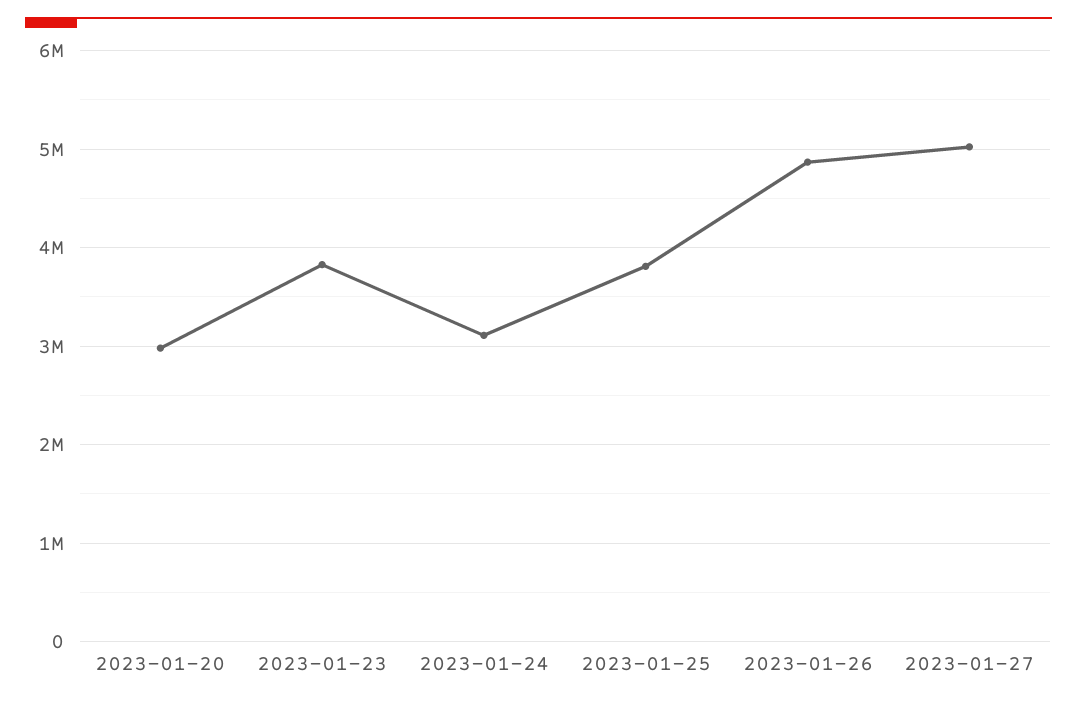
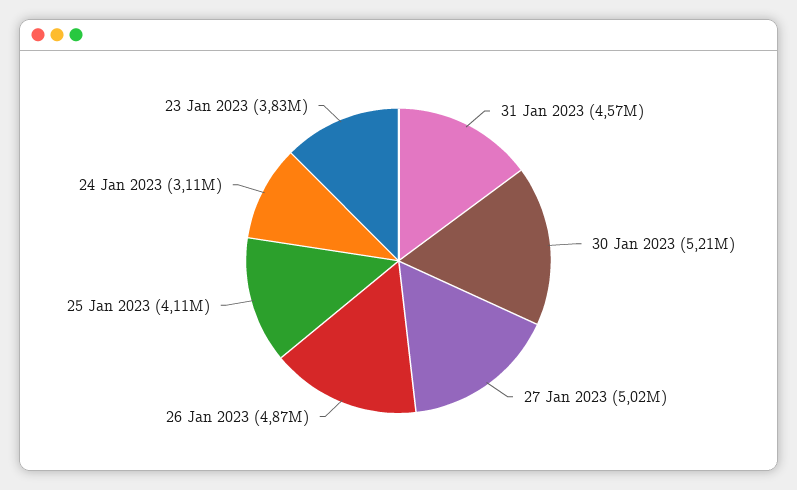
2023-01-20: 3000000 -> none
2023-01-25: 3800000 -> 4110000
31 Jan 2023: none -> 4570000
30 Jan 2023: none -> 5210000

